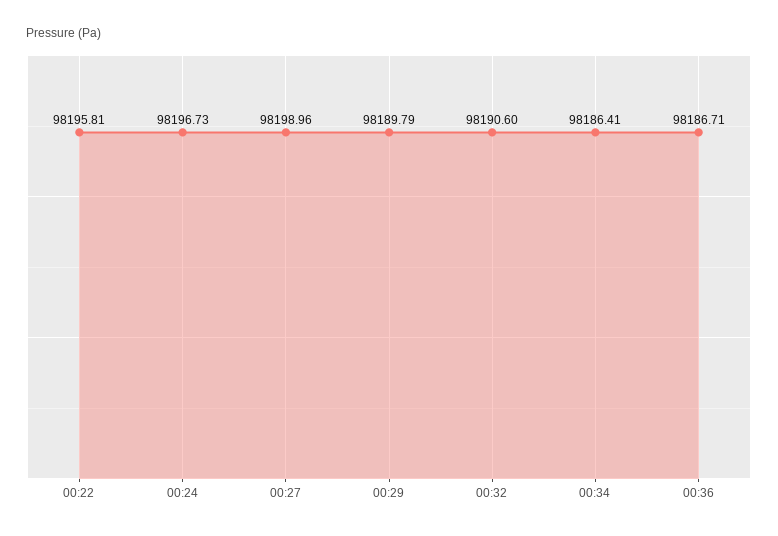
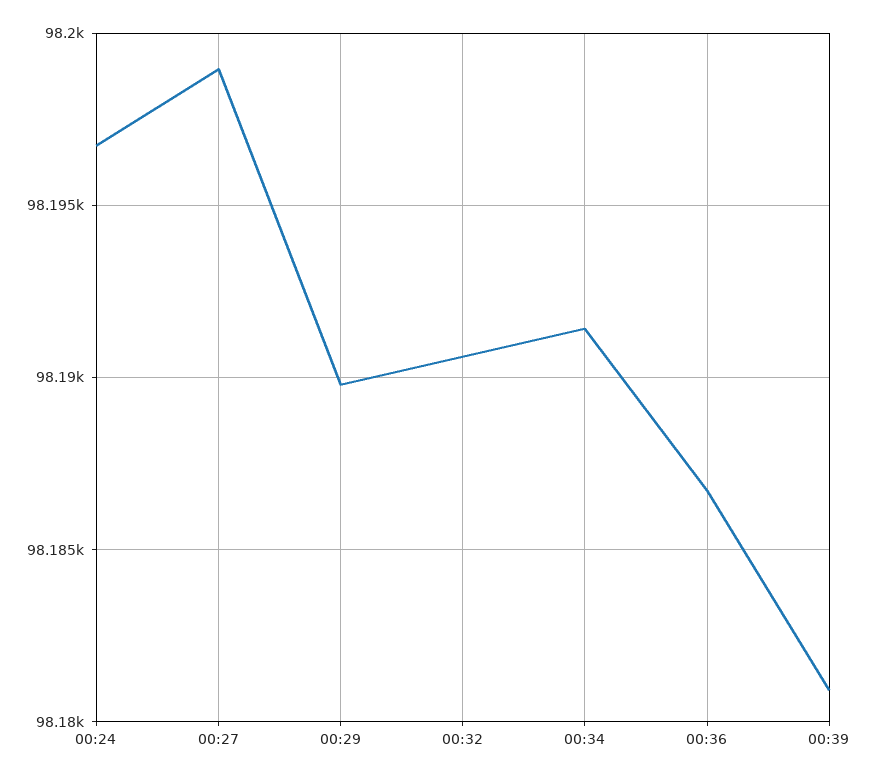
00:22: 98195.81 -> none
00:34: 98186.41 -> 98191.5
00:39: none -> 98181

